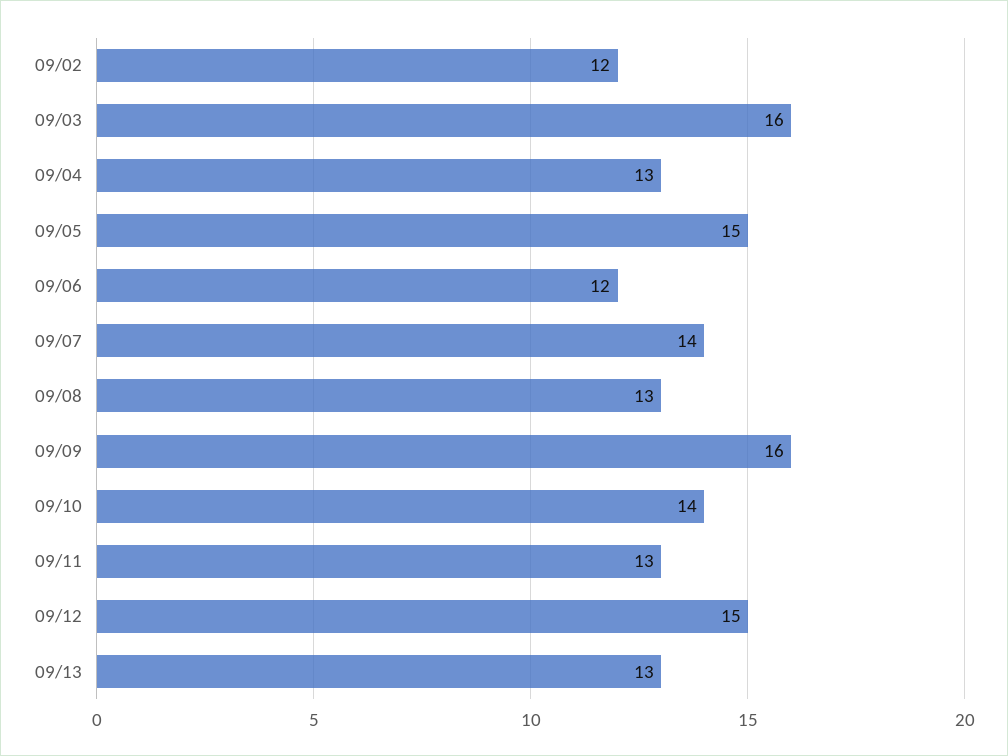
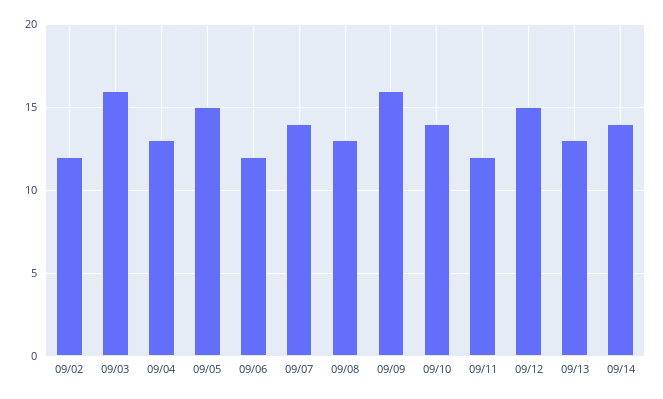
09/11: 13 -> 12
09/14: none -> 14

